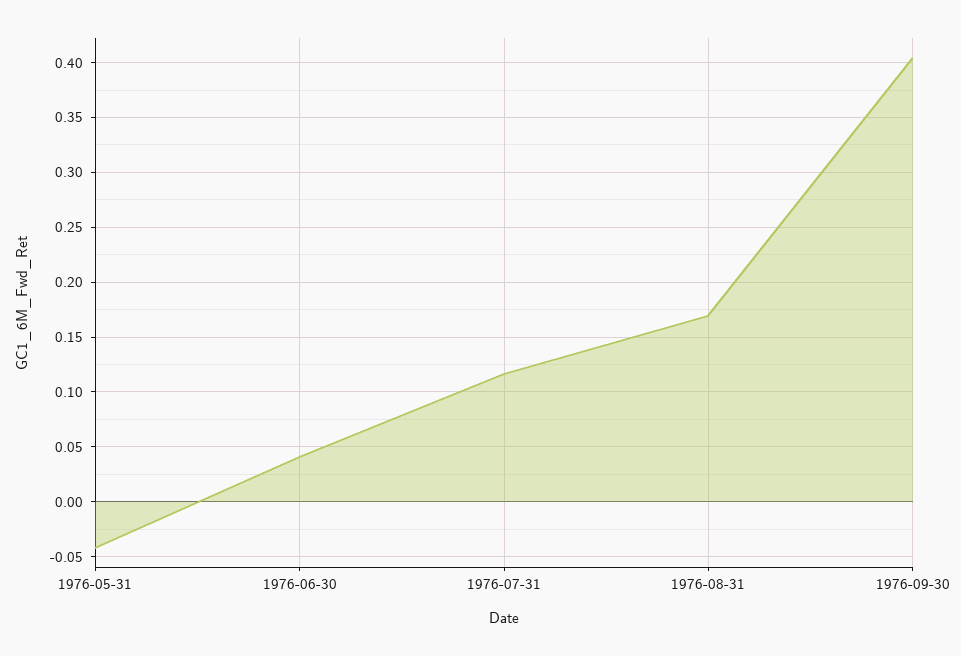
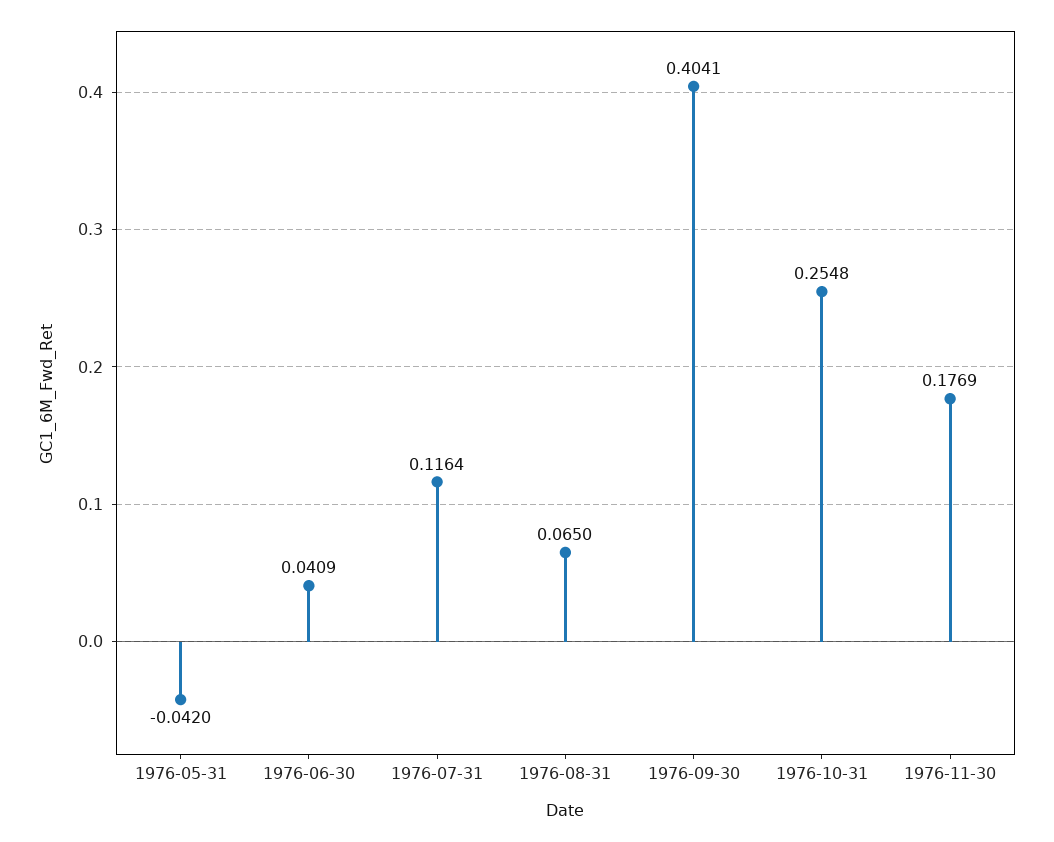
1976-08-31: 0.17 -> 0.065
1976-10-31: none -> 0.2548
1976-11-30: none -> 0.1769

